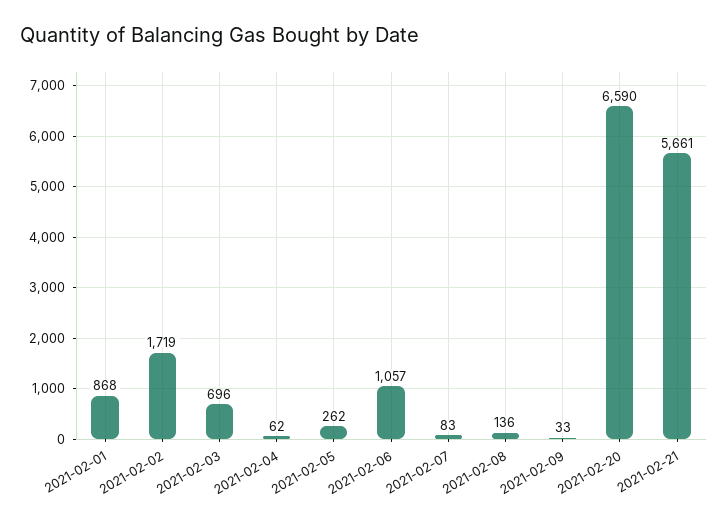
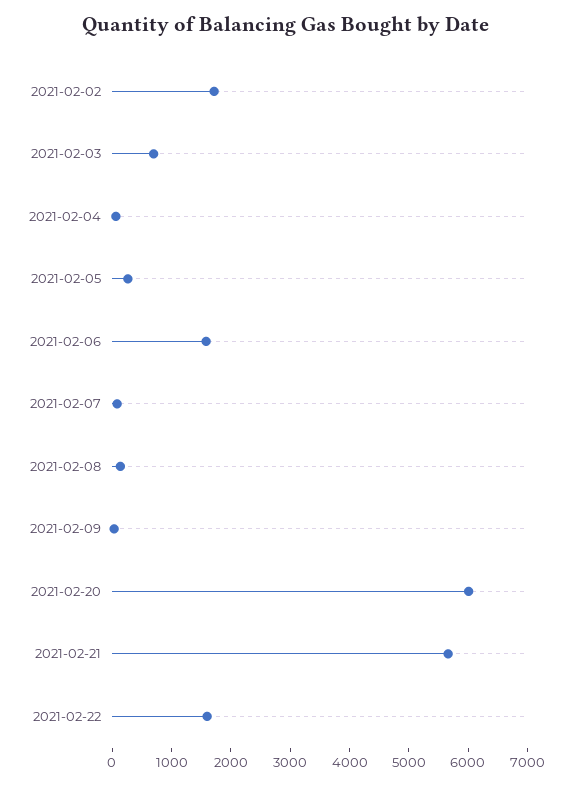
2021-02-01: 868 -> none
2021-02-06: 1057 -> 1600
2021-02-20: 6590 -> 6000
2021-02-22: none -> 1600

